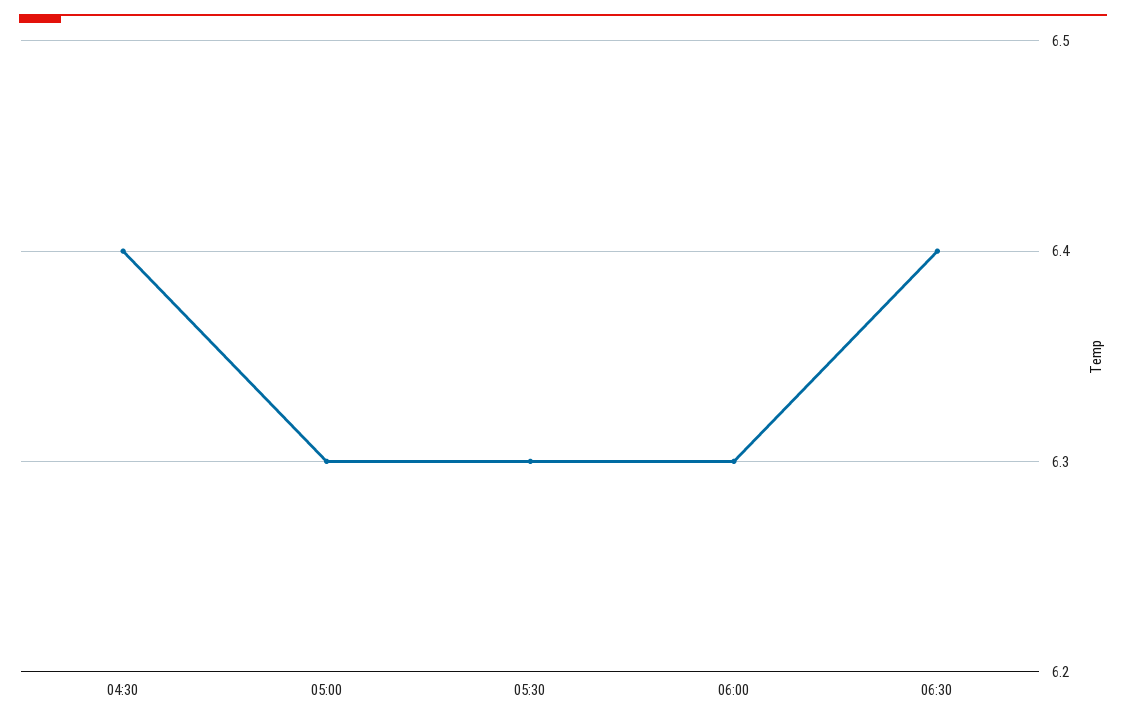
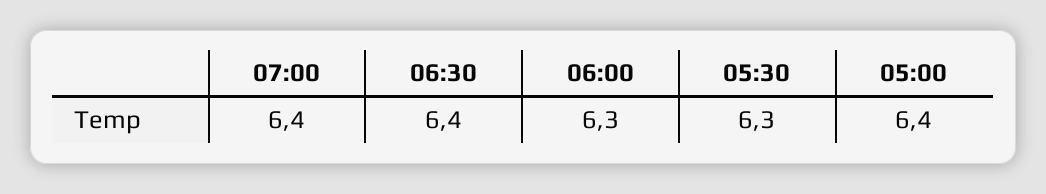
04:30: 6.4 -> none
05:00: 6.3 -> 6.4
07:00: none -> 6.4

